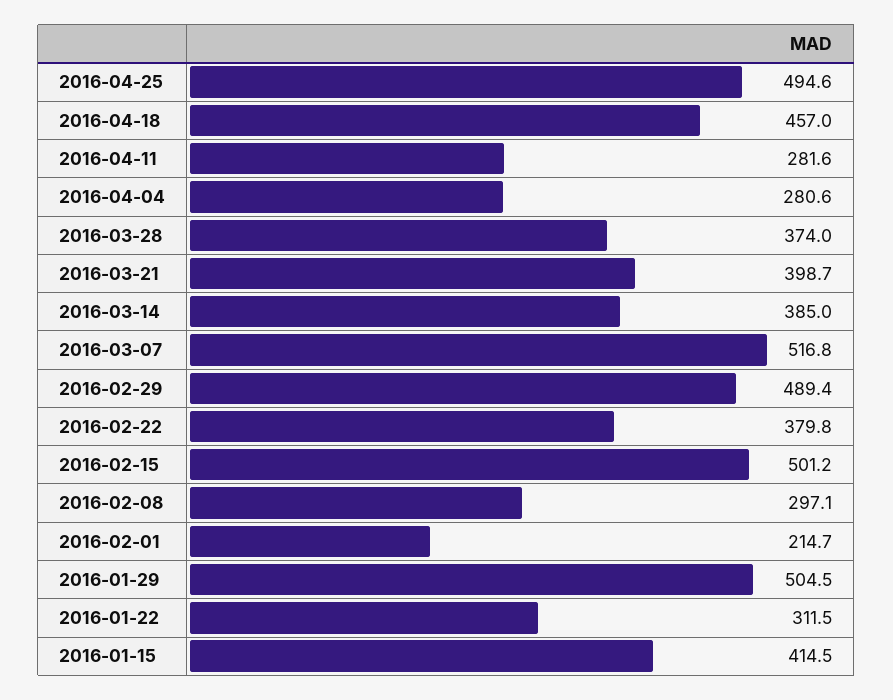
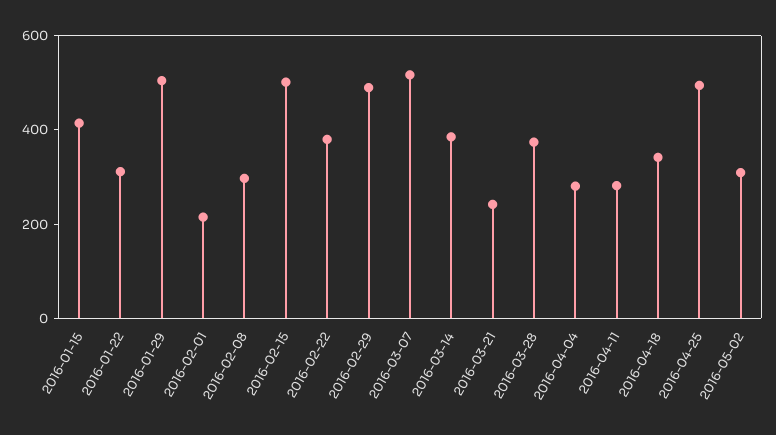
2016-04-18: 457 -> 350
2016-03-21: 398.7 -> 250
2016-05-02: none -> 300

